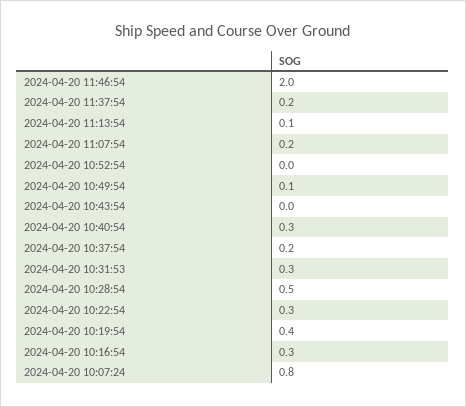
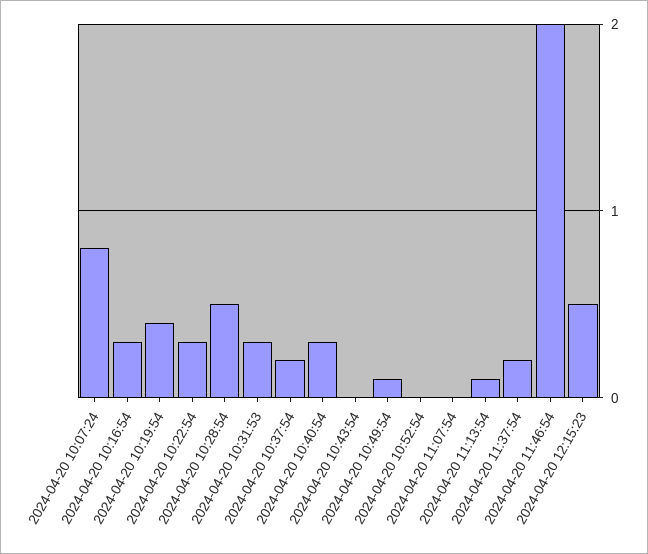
2024-04-20 11:07:54: 0.2 -> 0
2024-04-20 12:15:23: none -> 0.5

